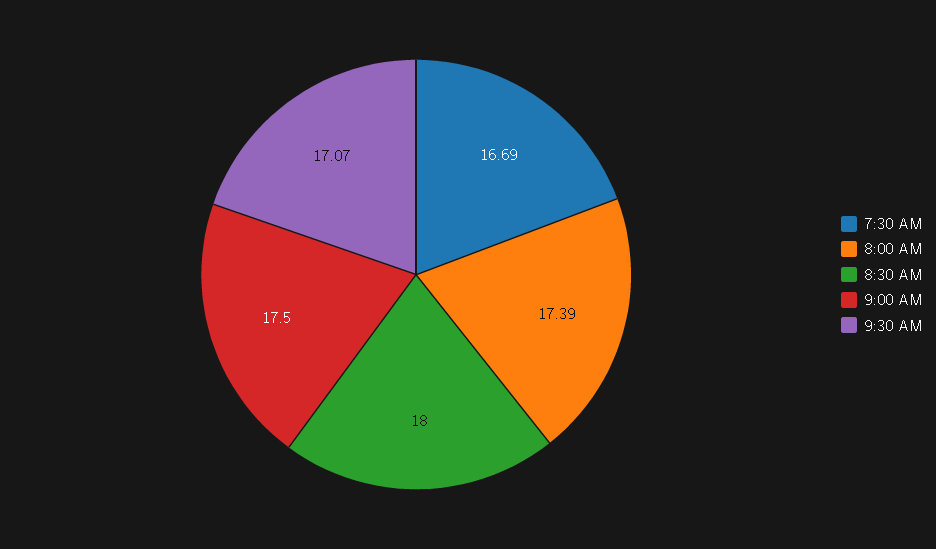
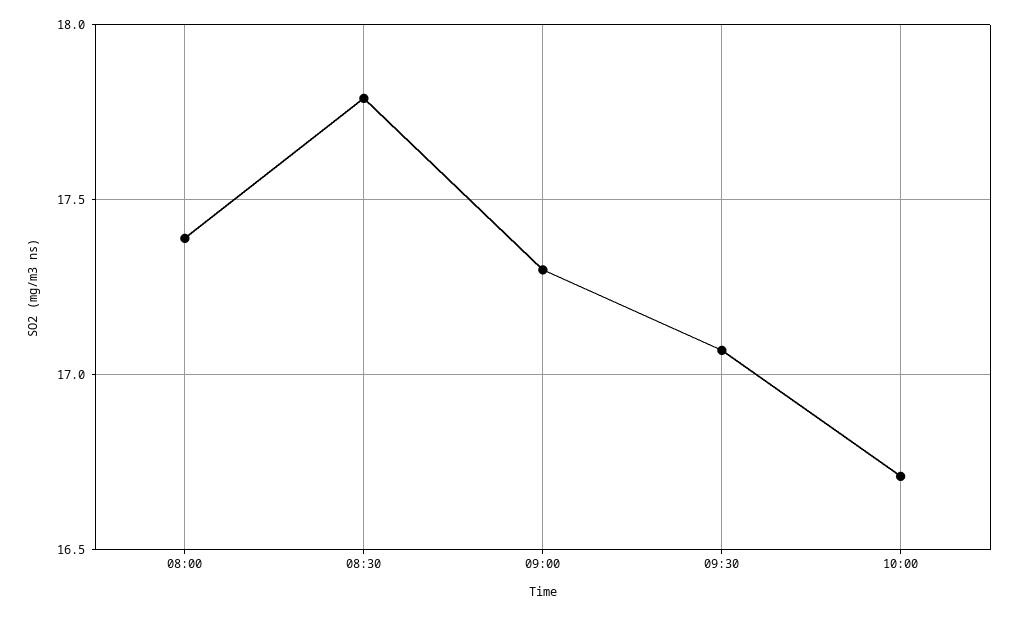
7:30 AM: 16.69 -> none
8:30 AM: 18 -> 17.8
9:00 AM: 17.5 -> 17.3
10:00: none -> 16.7

